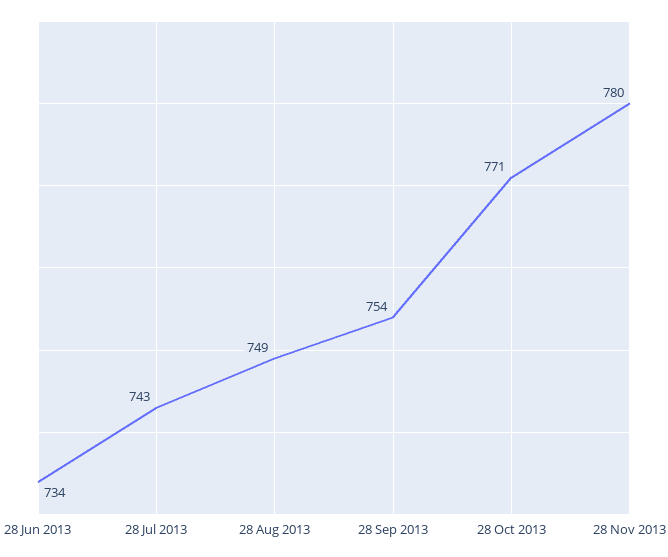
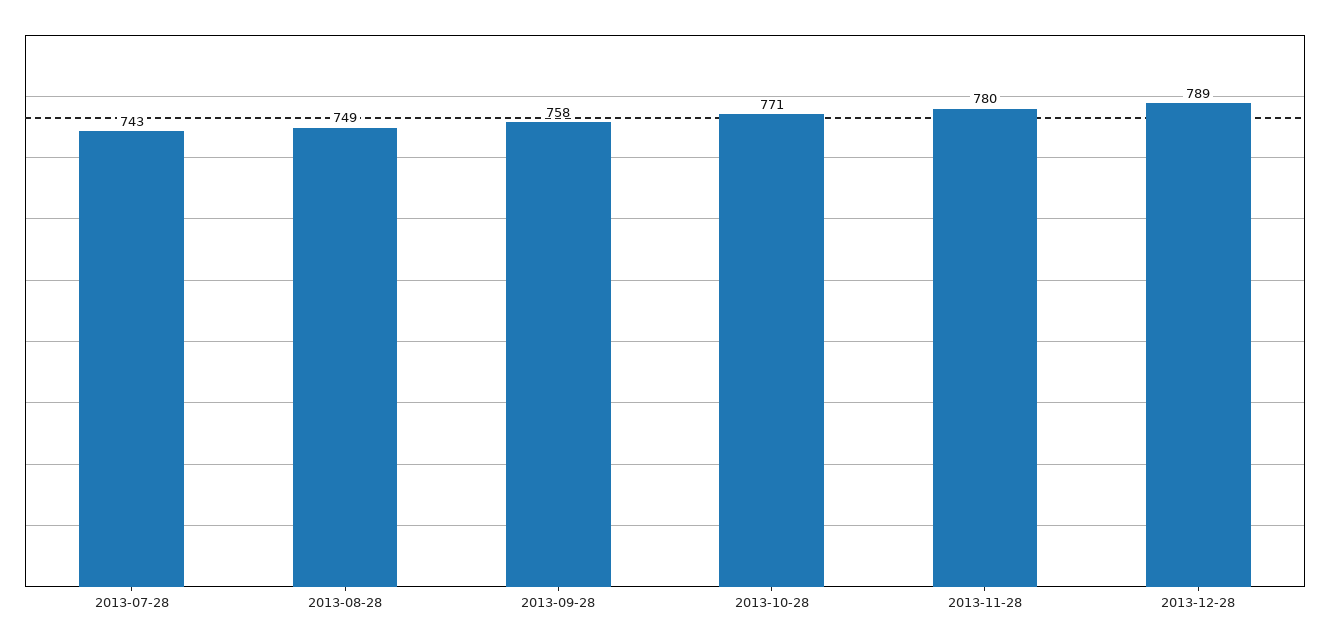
28 Jun 2013: 734 -> none
28 Sep 2013: 754 -> 758
2013-12-28: none -> 789

